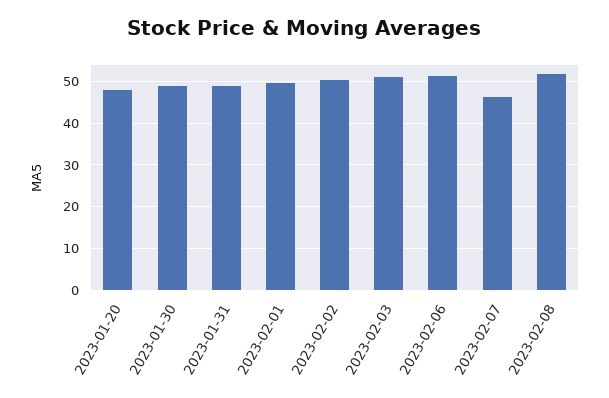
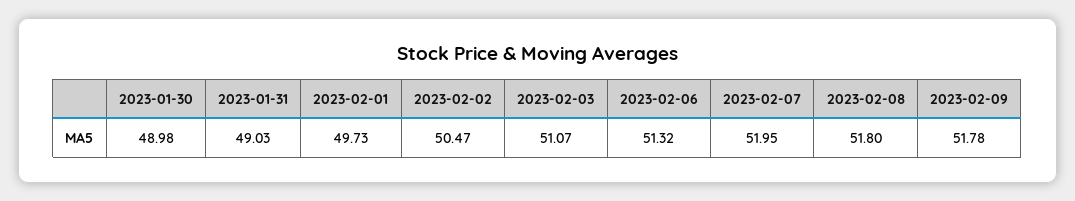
2023-01-20: 48 -> none
2023-02-07: 46 -> 51.95
2023-02-09: none -> 51.78

